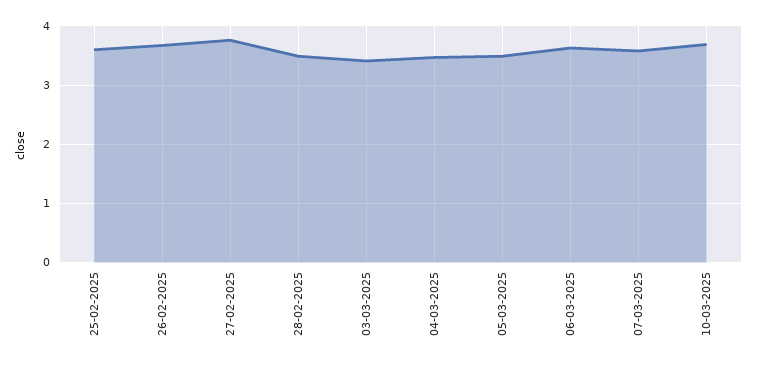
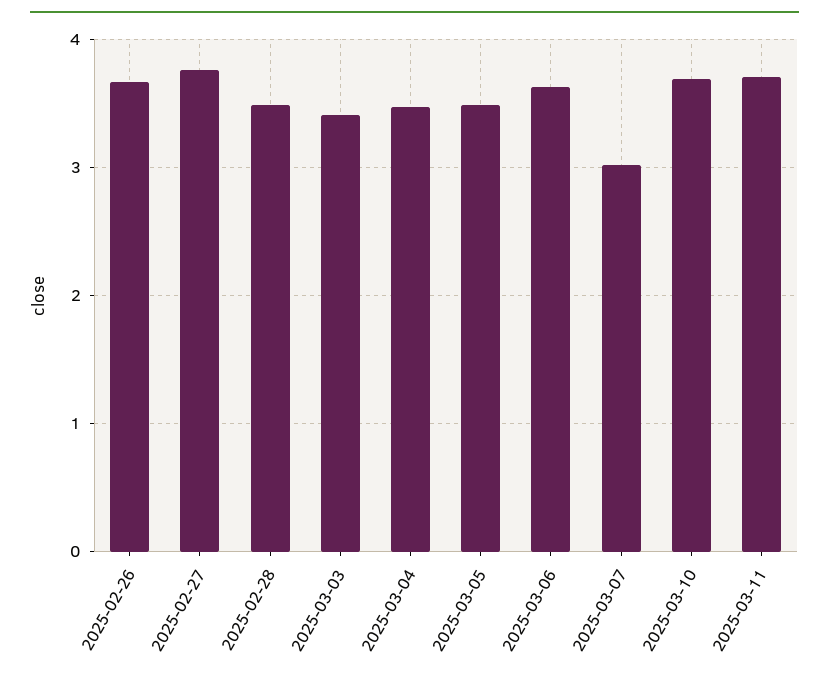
25-02-2025: 3.6 -> none
07-03-2025: 3.6 -> 3
2025-03-11: none -> 3.7

